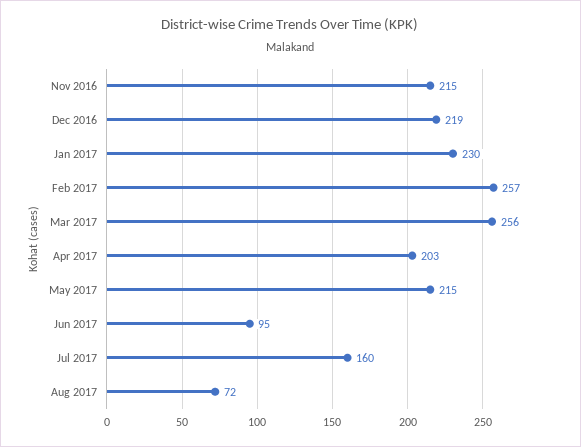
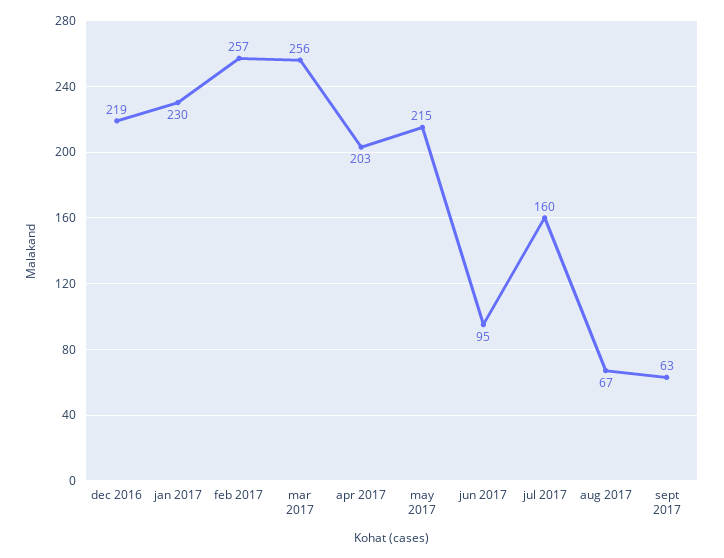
Nov 2016: 215 -> none
Aug 2017: 72 -> 67
sept 2017: none -> 63

